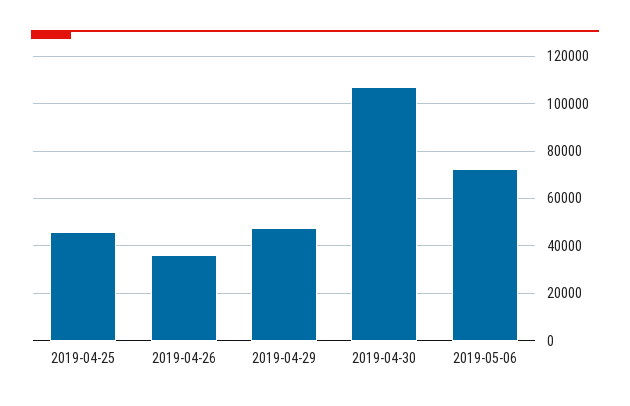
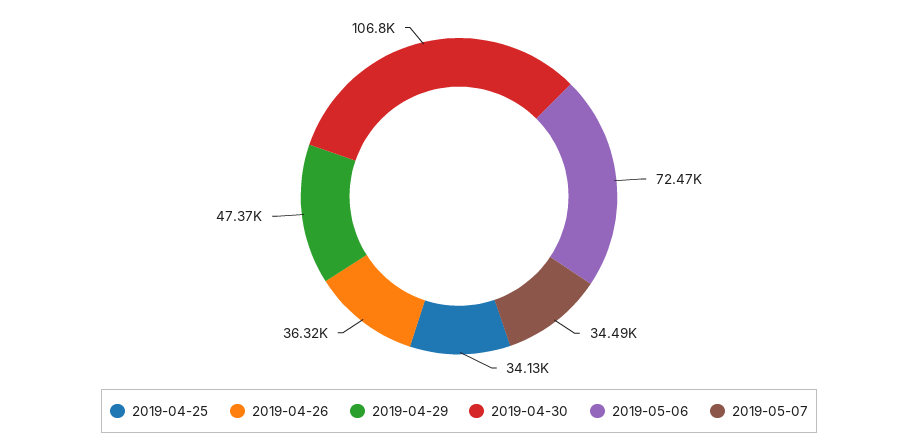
2019-04-25: 45000 -> 34130
2019-05-07: none -> 34490

